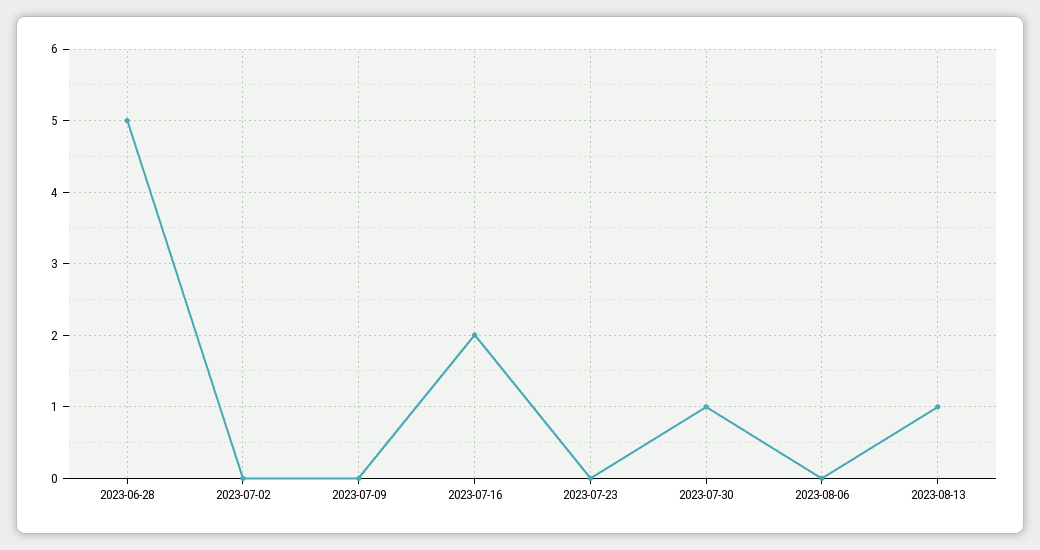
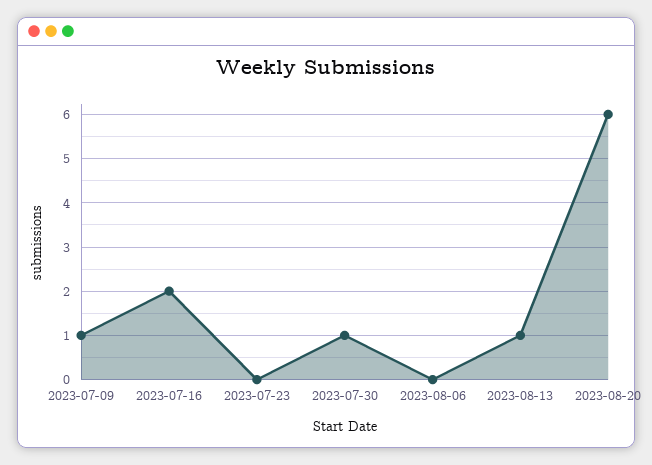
2023-06-28: 5 -> none
2023-07-02: 0 -> none
2023-07-09: 0 -> 1
2023-08-20: none -> 6

